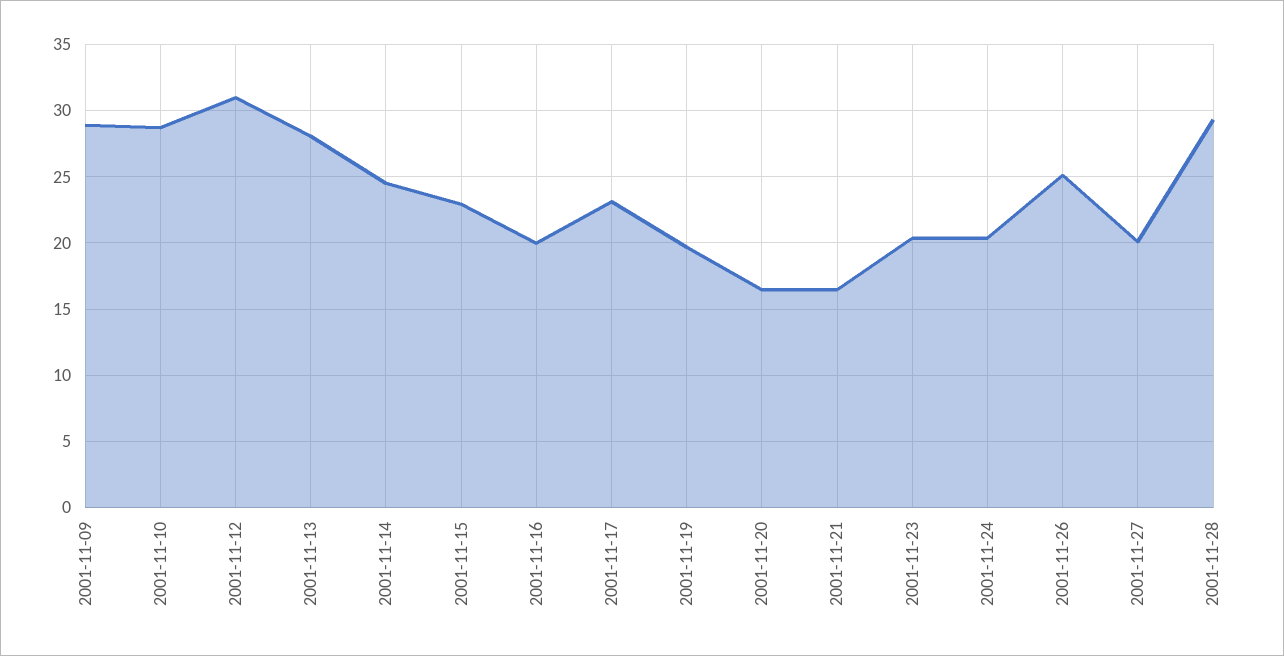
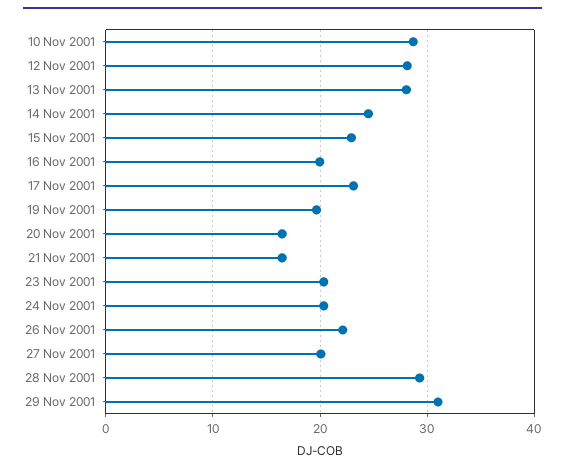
2001-11-09: 29 -> none
2001-11-12: 31 -> 28
2001-11-26: 25 -> 22
29 Nov 2001: none -> 31

